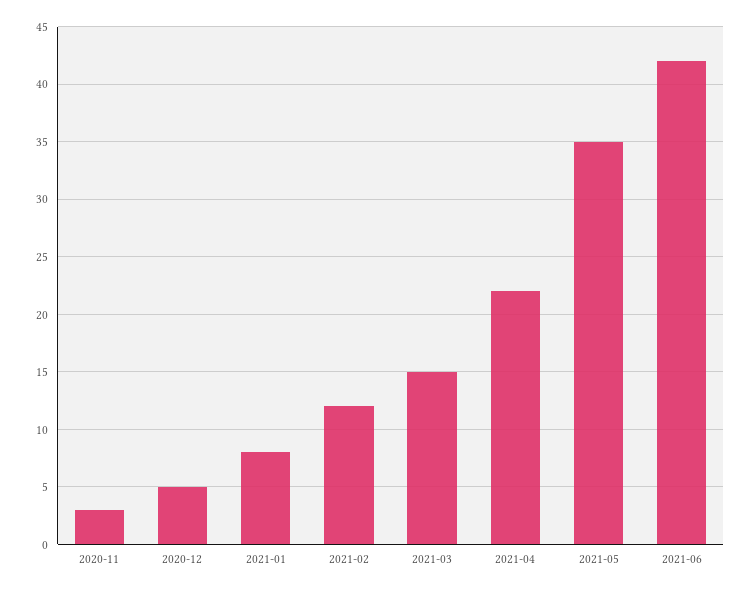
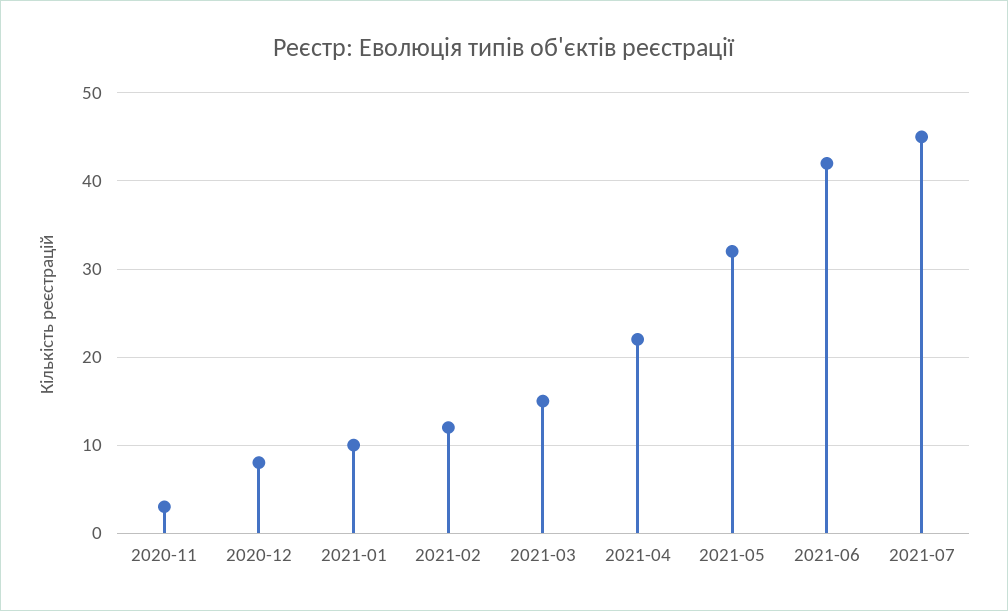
2020-12: 5 -> 8
2021-01: 8 -> 10
2021-05: 35 -> 32
2021-07: none -> 45

